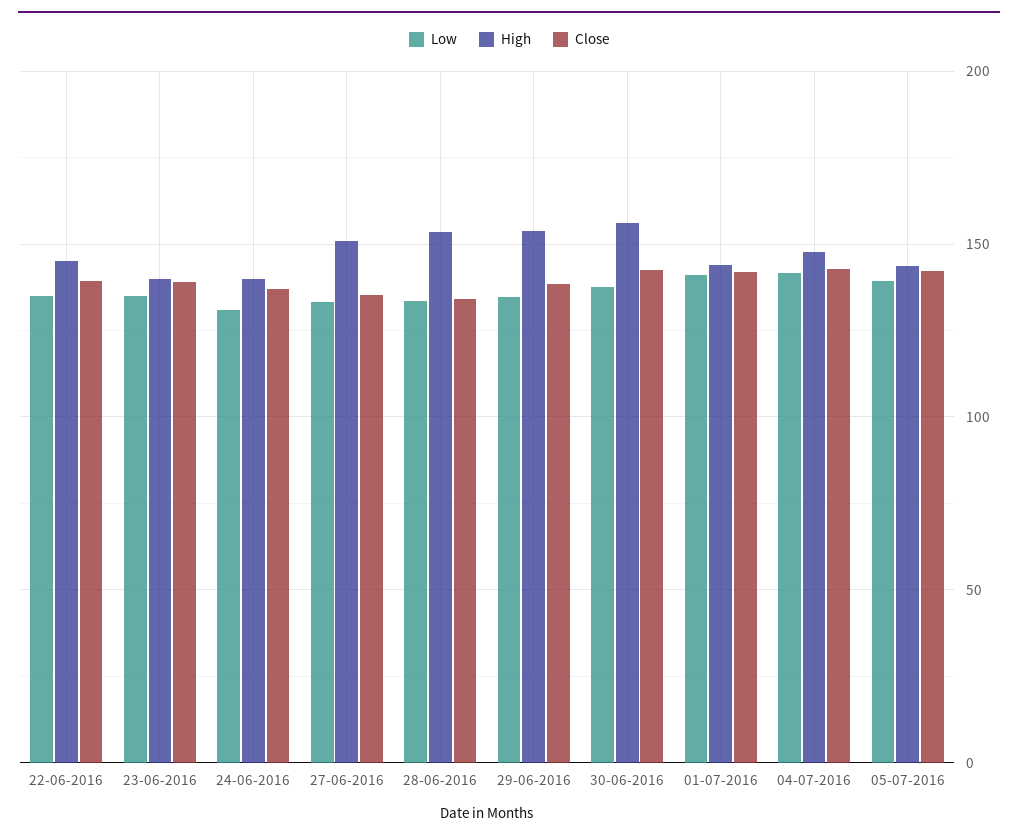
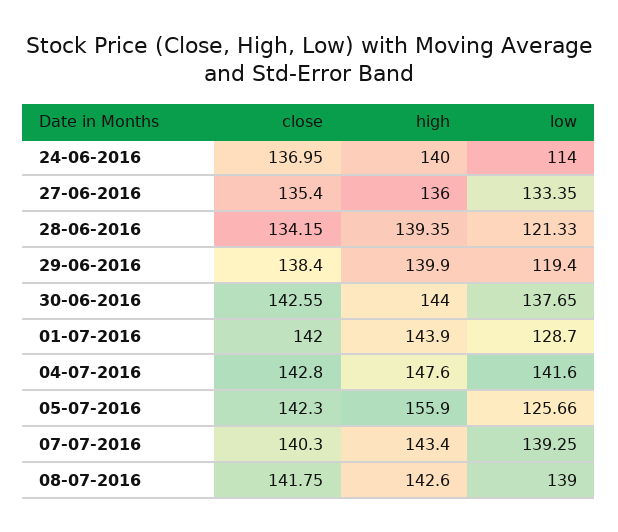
Low, 22-06-2016: 135 -> none
High, 22-06-2016: 145 -> none
Close, 22-06-2016: 140 -> none
Low, 23-06-2016: 135 -> none
High, 23-06-2016: 140 -> none
Close, 23-06-2016: 140 -> none
Low, 24-06-2016: 130 -> 114
High, 27-06-2016: 150 -> 136
Low, 28-06-2016: 135 -> 121.33
High, 28-06-2016: 155 -> 139.35
Low, 29-06-2016: 135 -> 119.4
High, 29-06-2016: 155 -> 139.9
High, 30-06-2016: 155 -> 144
Low, 01-07-2016: 140 -> 128.7
Low, 05-07-2016: 140 -> 125.66
High, 05-07-2016: 145 -> 155.9
Close, 07-07-2016: none -> 140.3
High, 07-07-2016: none -> 143.4
Low, 07-07-2016: none -> 139.25
Close, 08-07-2016: none -> 141.75
High, 08-07-2016: none -> 142.6
Low, 08-07-2016: none -> 139

